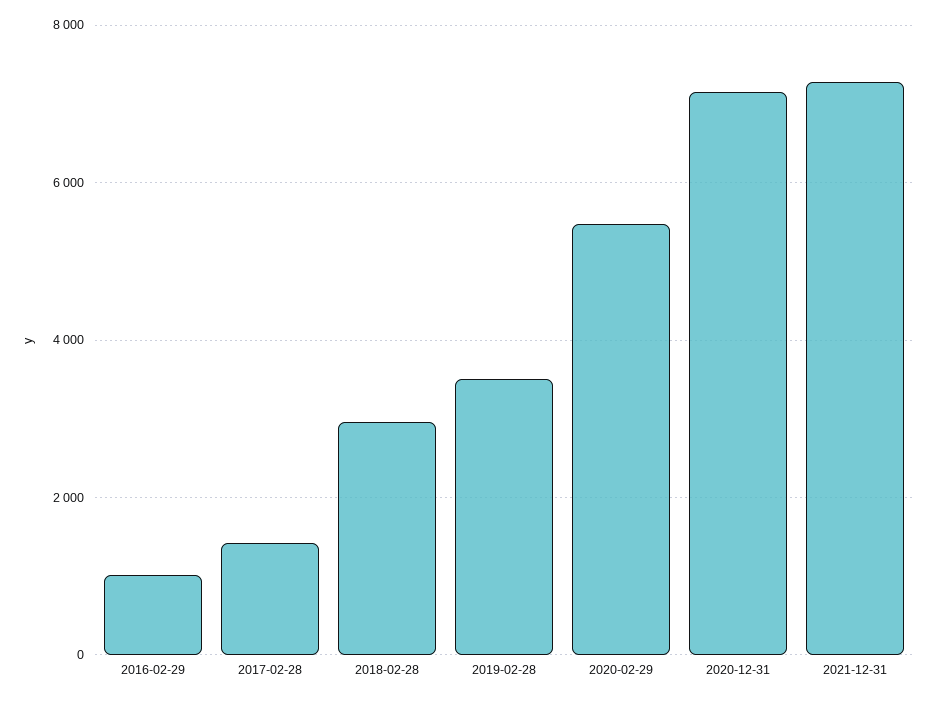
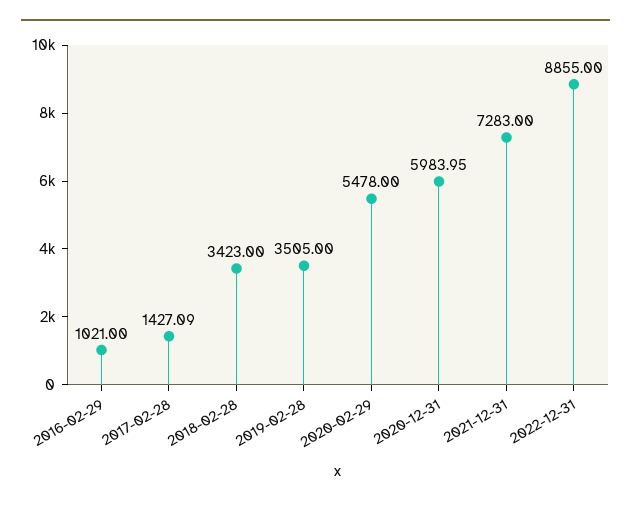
2018-02-28: 3000 -> 3423
2020-12-31: 7200 -> 5983.95
2022-12-31: none -> 8855

